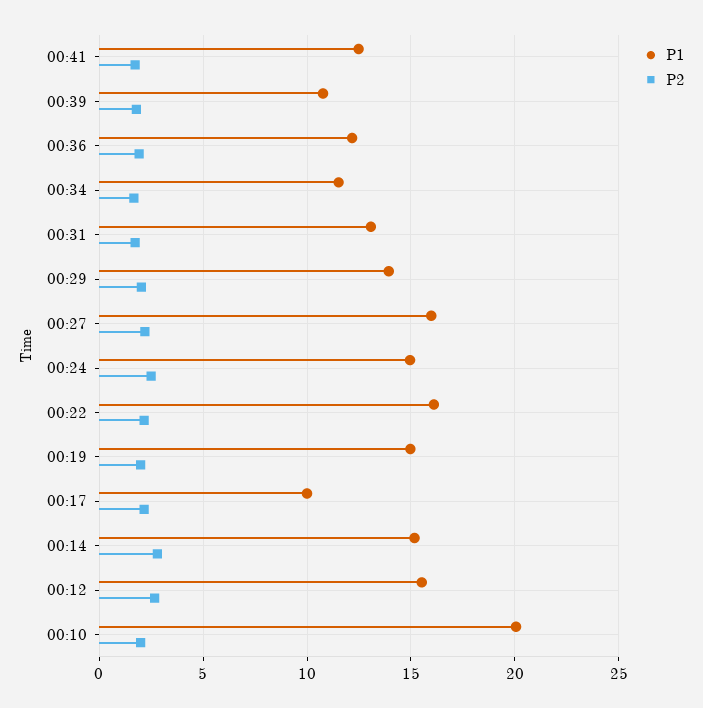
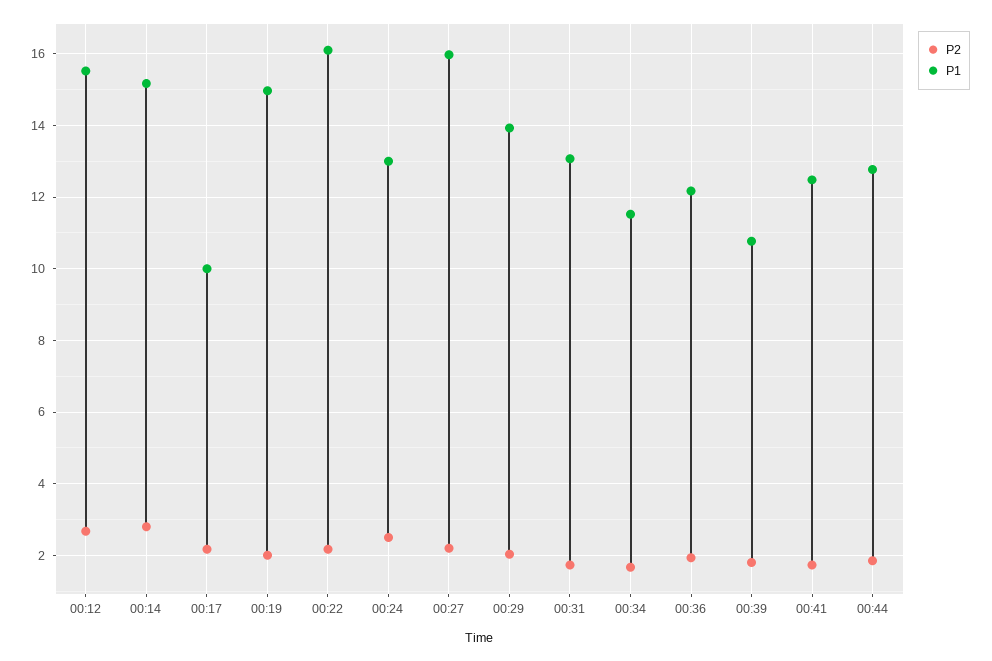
P1, 00:24: 15 -> 13
P1, 00:10: 20 -> none
P2, 00:10: 2 -> none
P2, 00:44: none -> 1.8
P1, 00:44: none -> 12.8

